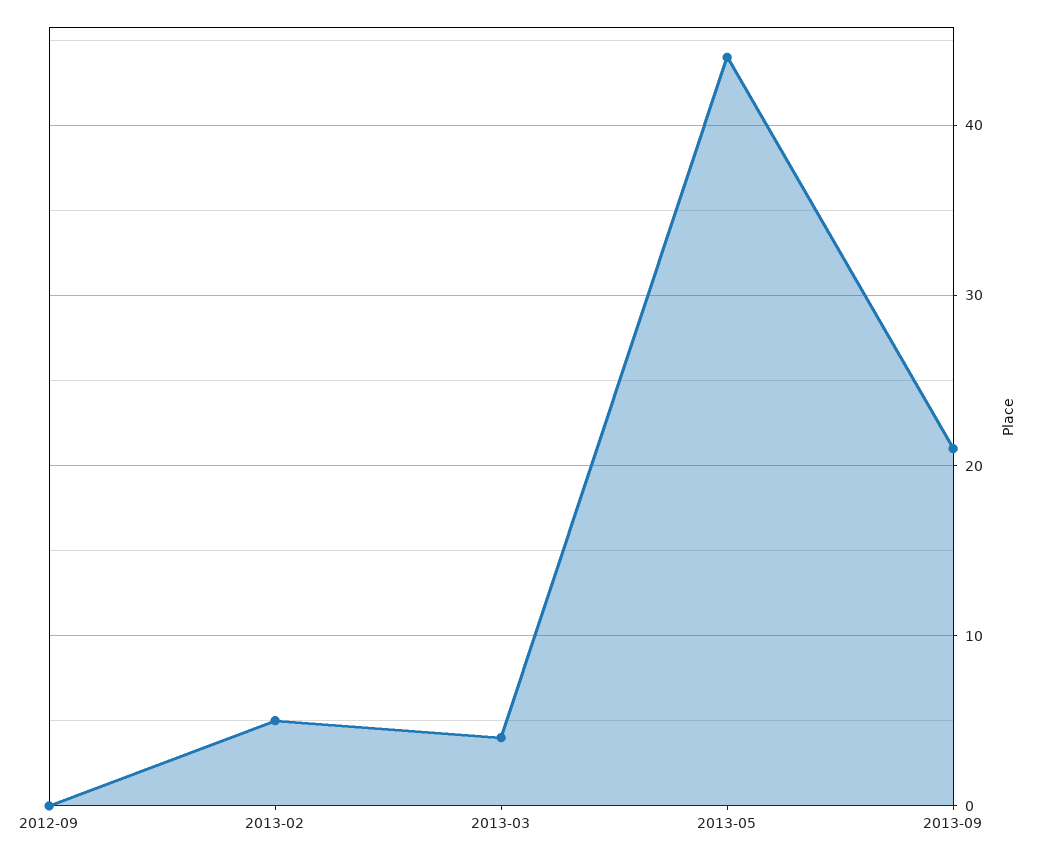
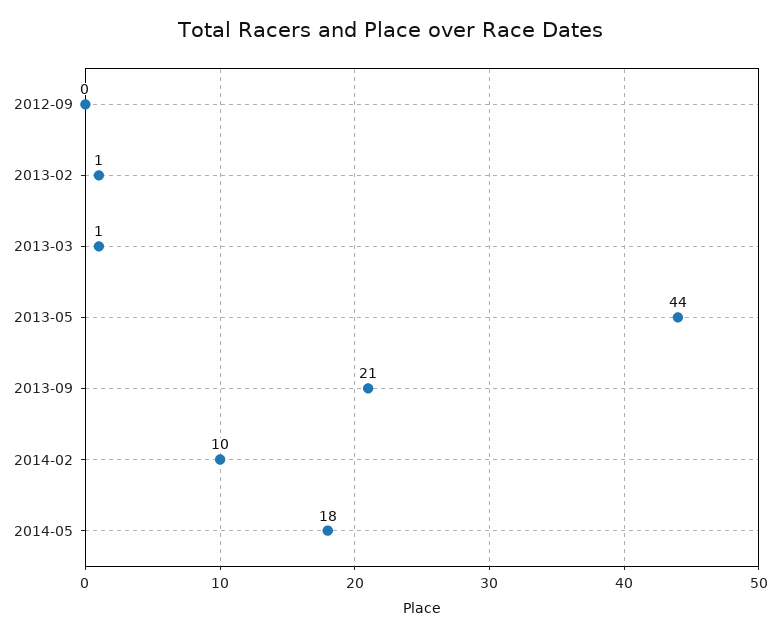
2013-02: 5 -> 1
2013-03: 4 -> 1
2014-02: none -> 10
2014-05: none -> 18

